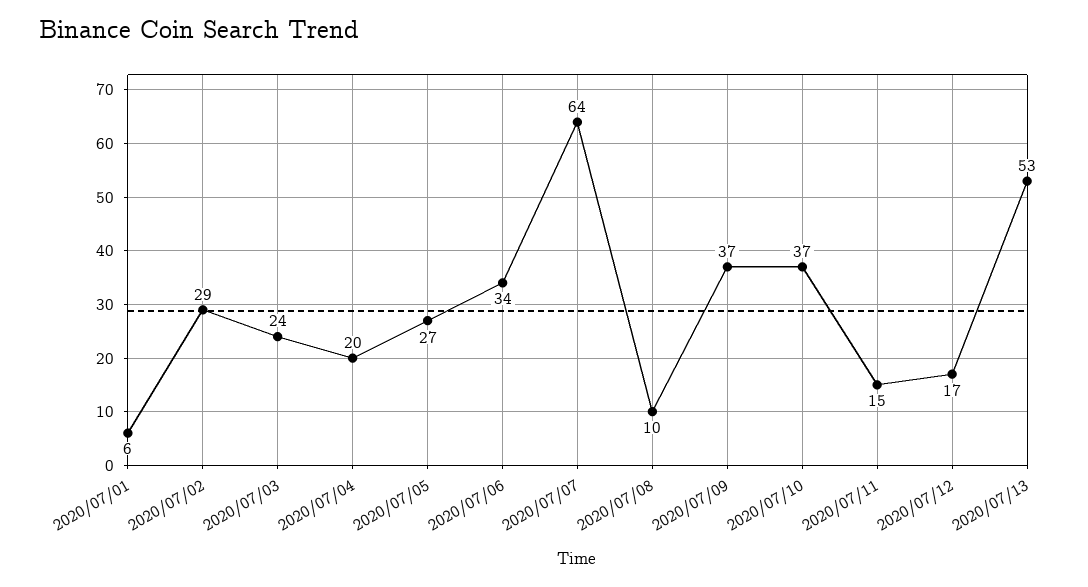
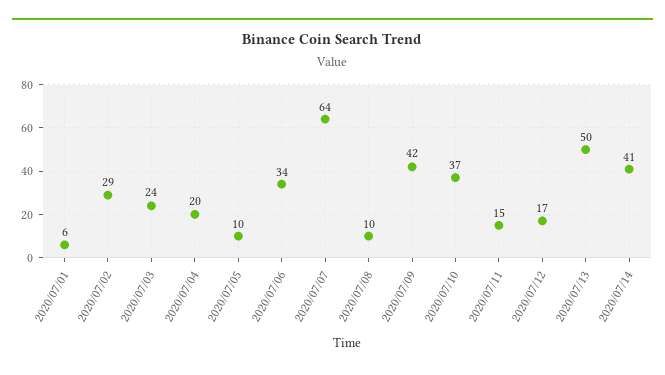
2020/07/05: 27 -> 10
2020/07/09: 37 -> 42
2020/07/13: 53 -> 50
2020/07/14: none -> 41

